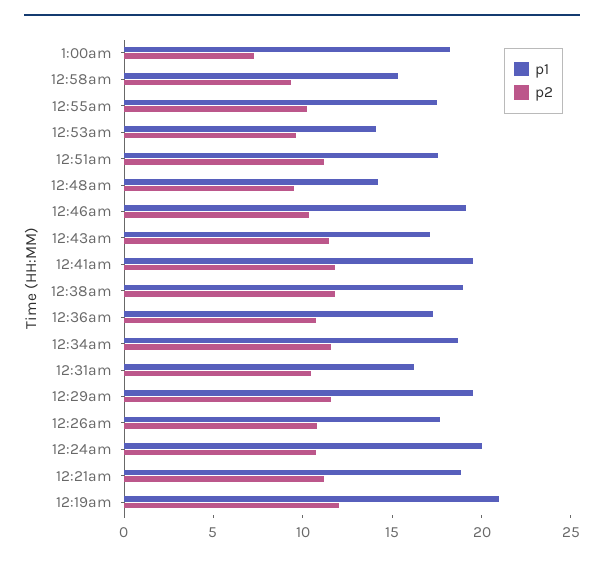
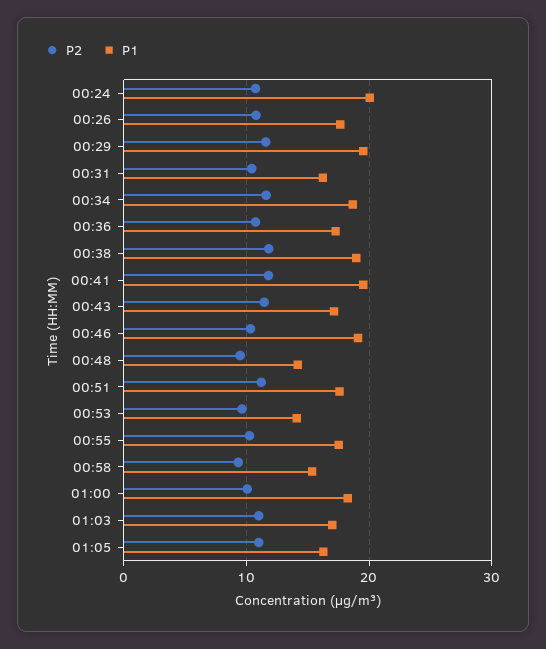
p2, 1:00am: 7 -> 10
p1, 12:21am: 19 -> none
p2, 12:21am: 11 -> none
p1, 12:19am: 21 -> none
p2, 12:19am: 12 -> none
p2, 01:03: none -> 11
p1, 01:03: none -> 17
p2, 01:05: none -> 11
p1, 01:05: none -> 16

